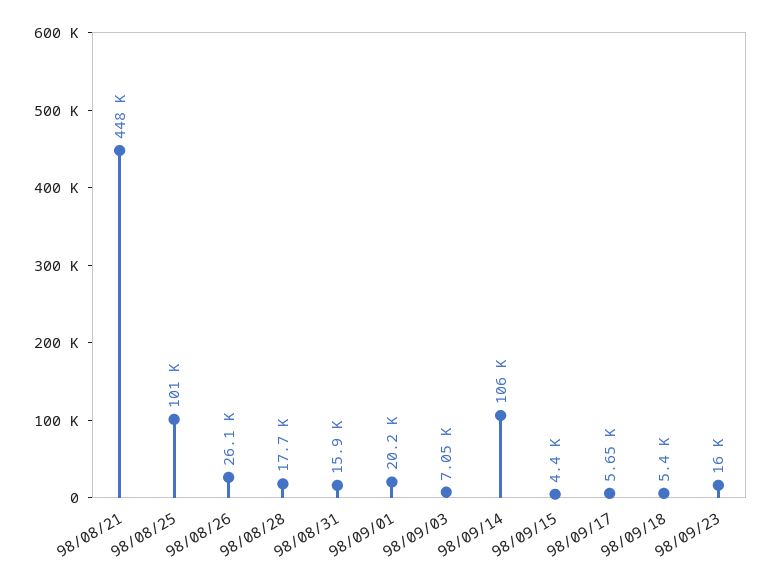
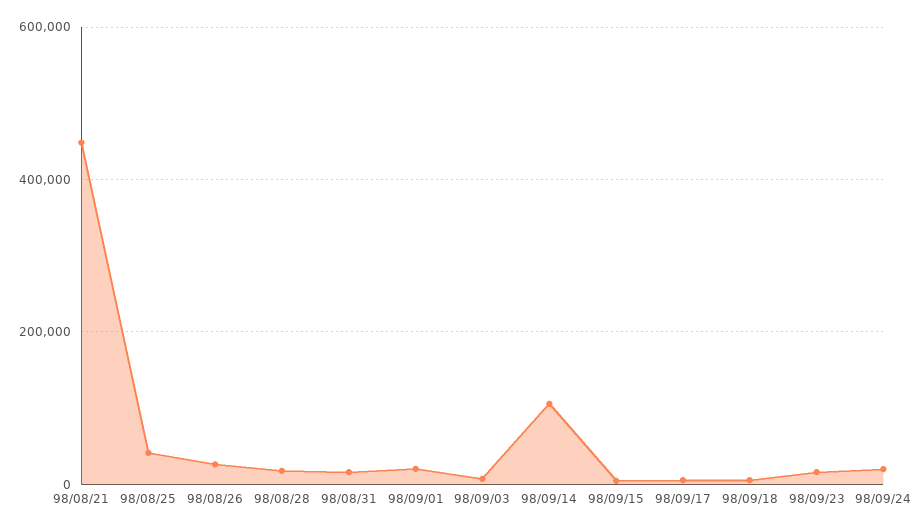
98/08/25: 101000 -> 40000
98/09/24: none -> 20000

